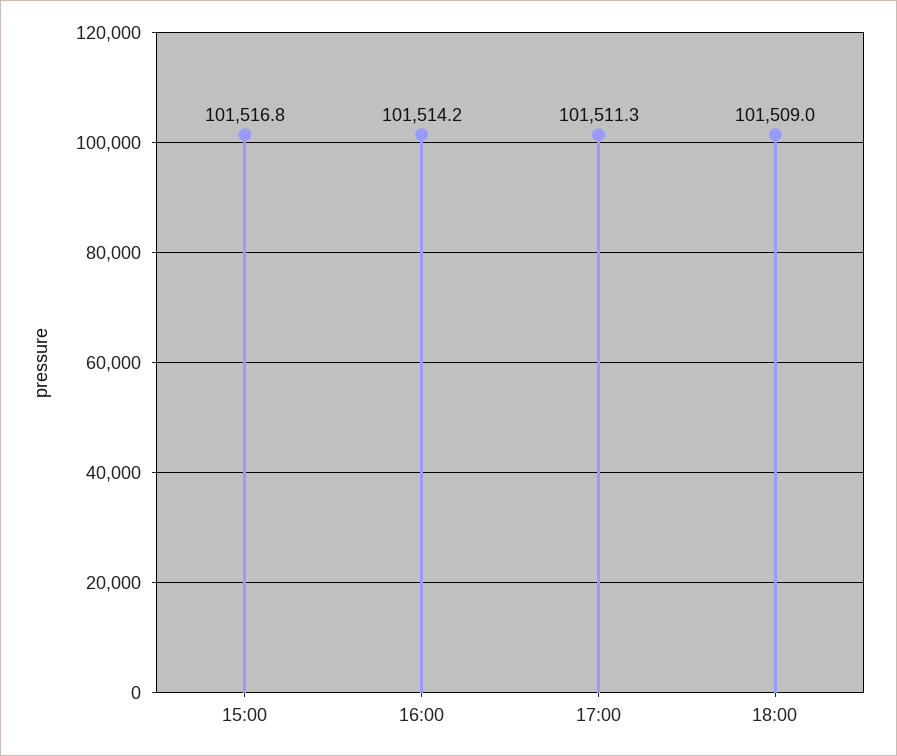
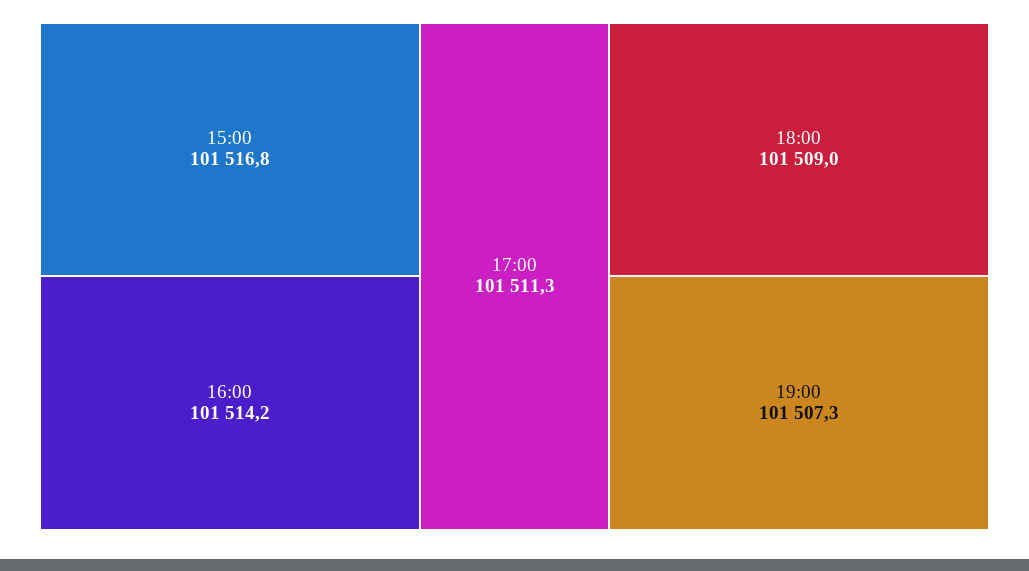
19:00: none -> 101507.3

